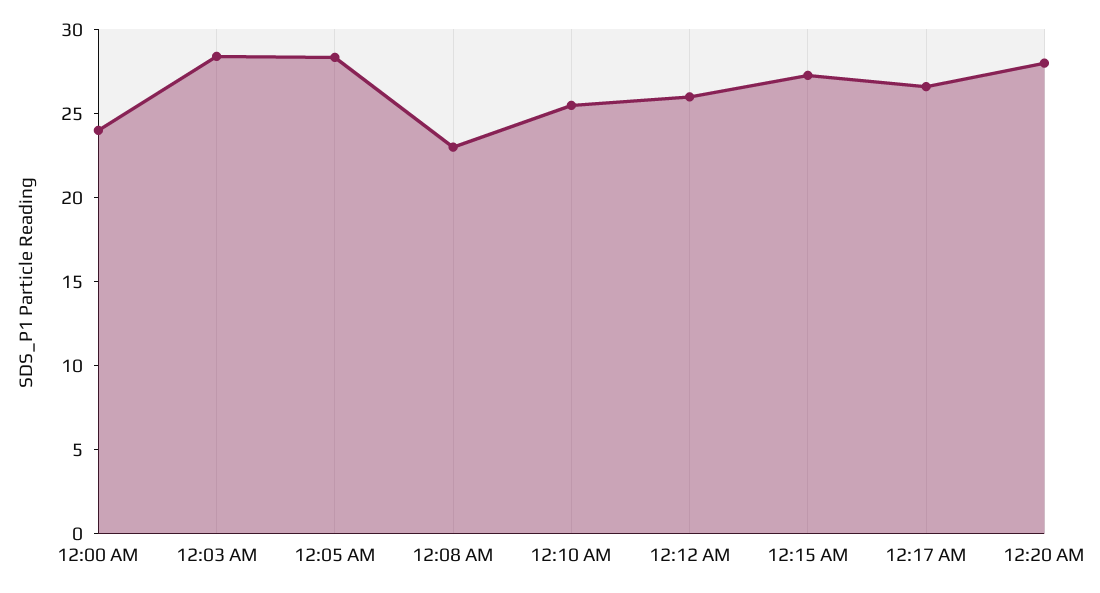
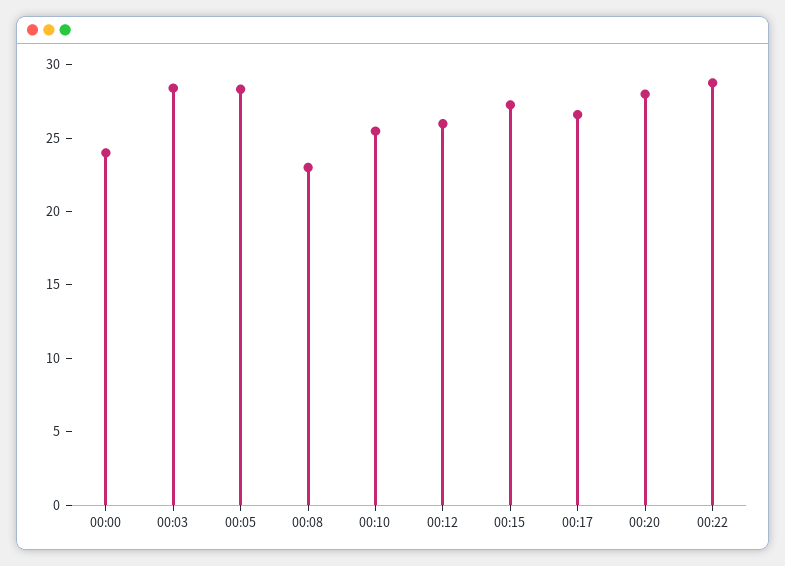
00:22: none -> 29

